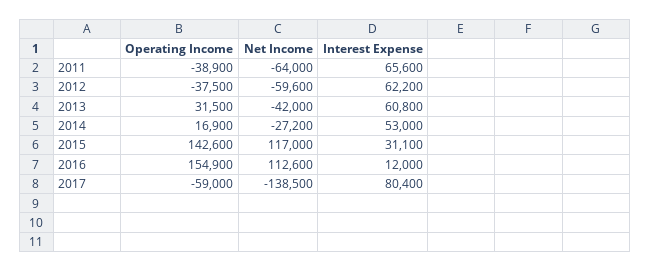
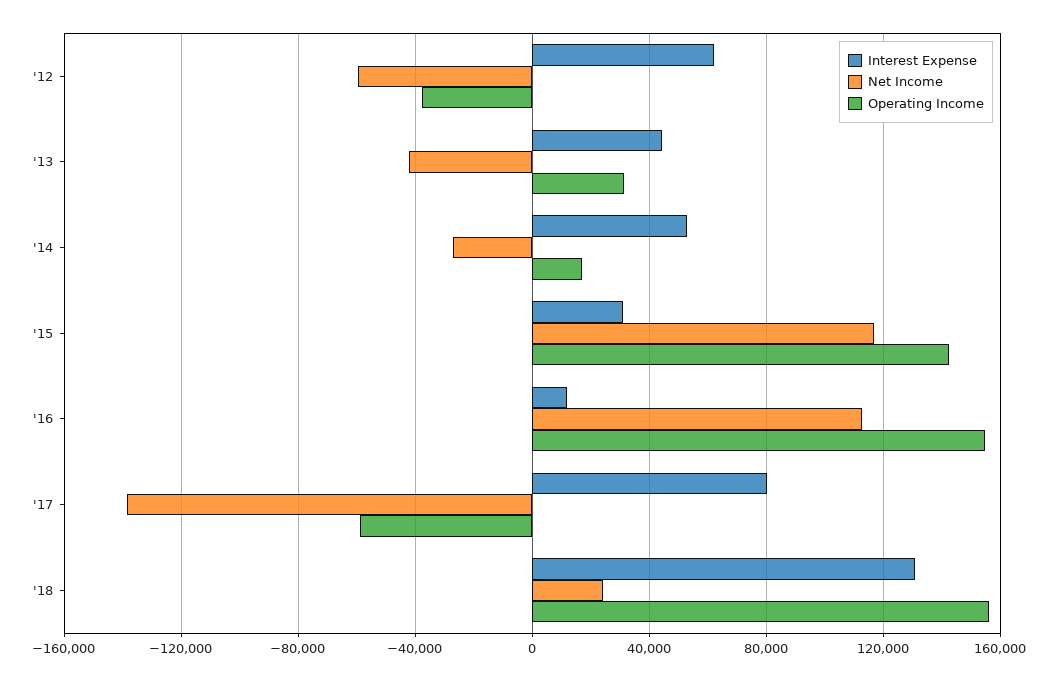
Operating Income, 2011: -38900 -> none
Net Income, 2011: -64000 -> none
Interest Expense, 2011: 65600 -> none
Interest Expense, 2013: 60800 -> 45000
Interest Expense, '18: none -> 130000
Net Income, '18: none -> 25000
Operating Income, '18: none -> 155000

